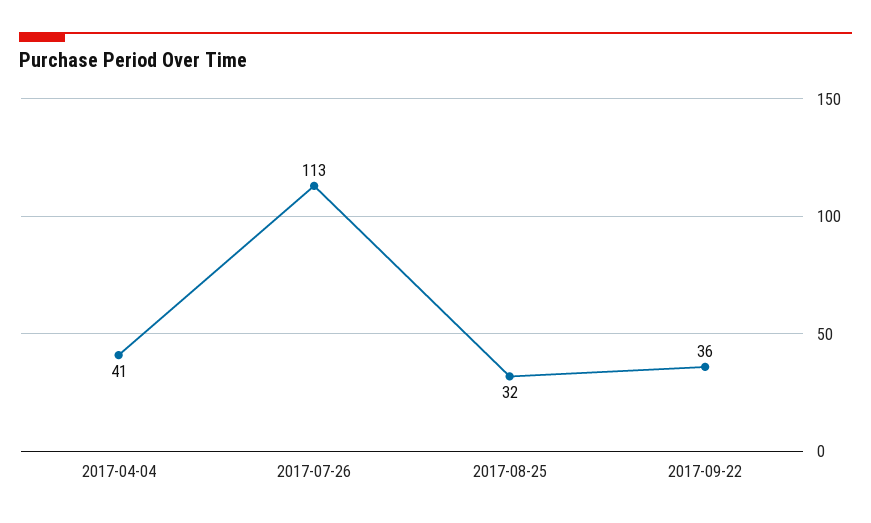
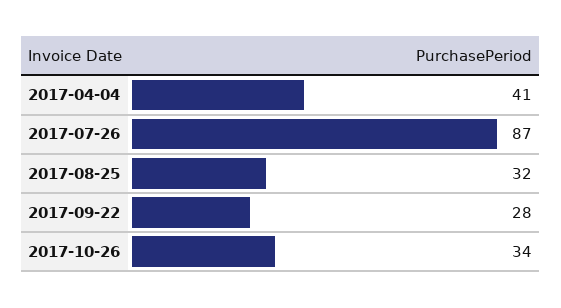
2017-07-26: 113 -> 87
2017-09-22: 36 -> 28
2017-10-26: none -> 34

